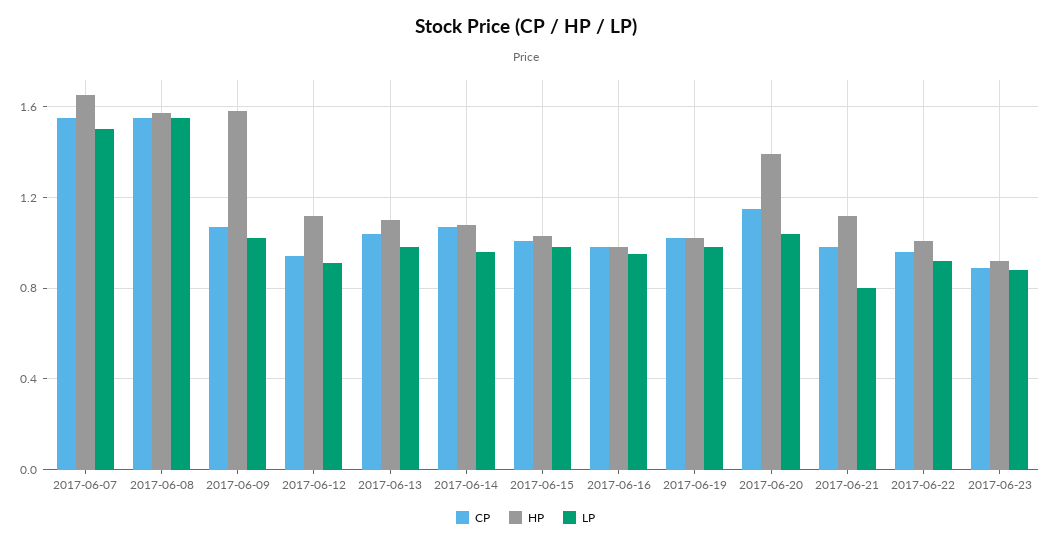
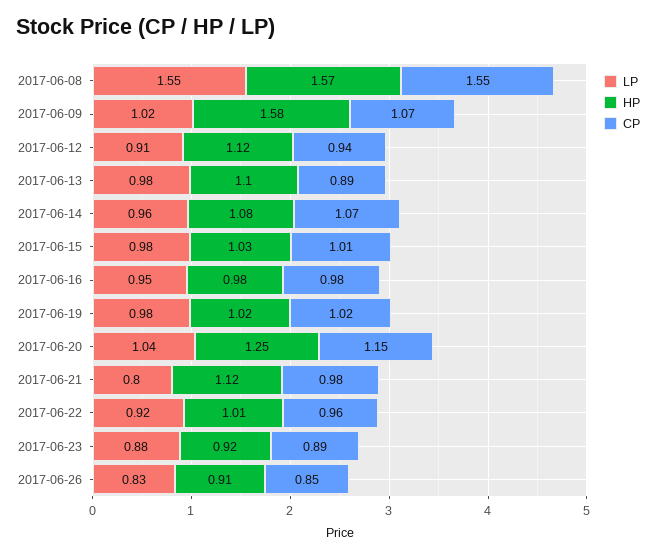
CP, 2017-06-07: 1.55 -> none
HP, 2017-06-07: 1.65 -> none
LP, 2017-06-07: 1.5 -> none
CP, 2017-06-13: 1.05 -> 0.89
HP, 2017-06-20: 1.4 -> 1.25
LP, 2017-06-26: none -> 0.83
HP, 2017-06-26: none -> 0.91
CP, 2017-06-26: none -> 0.85

